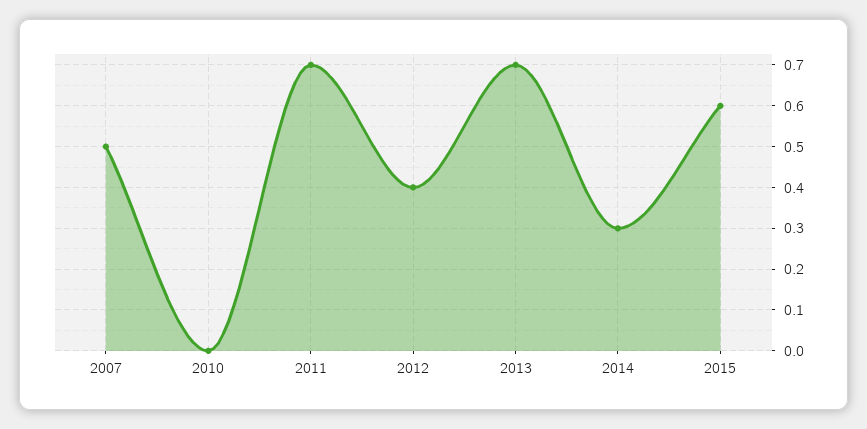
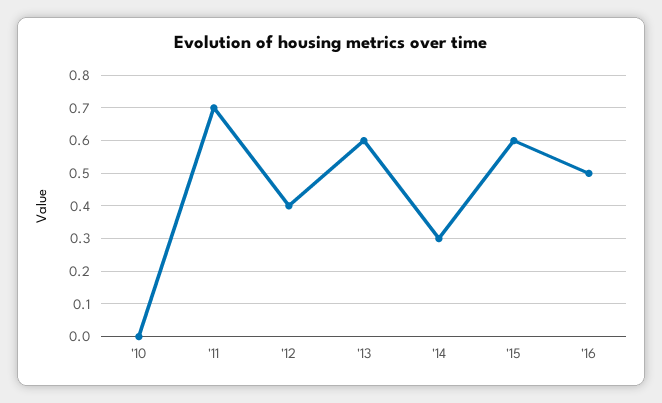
2007: 0.5 -> none
2013: 0.7 -> 0.6
'16: none -> 0.5

